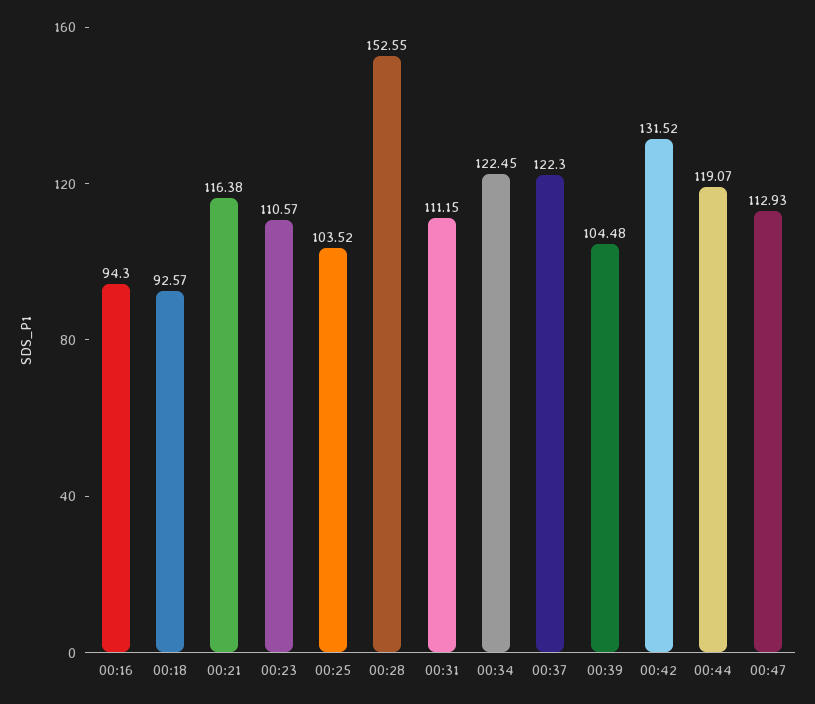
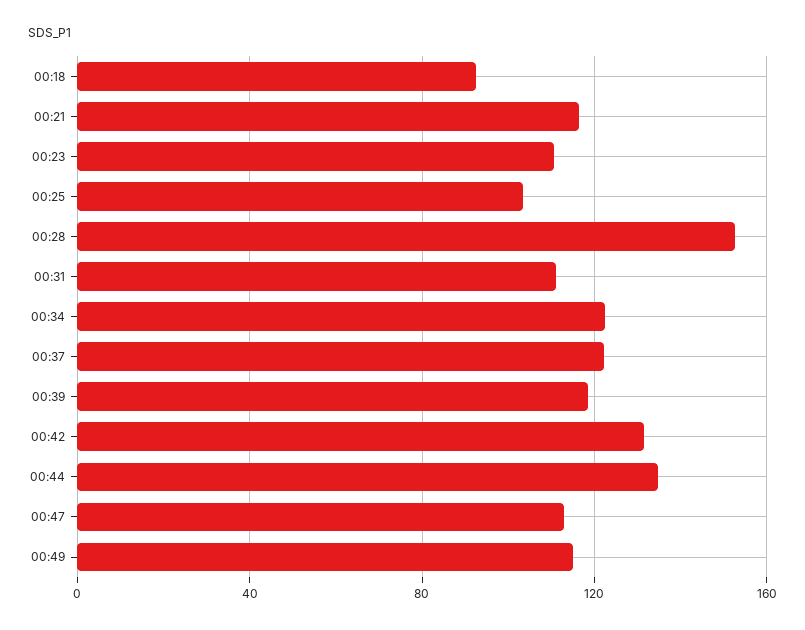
00:16: 94.3 -> none
00:39: 104.48 -> 120
00:44: 119.07 -> 135
00:49: none -> 115

